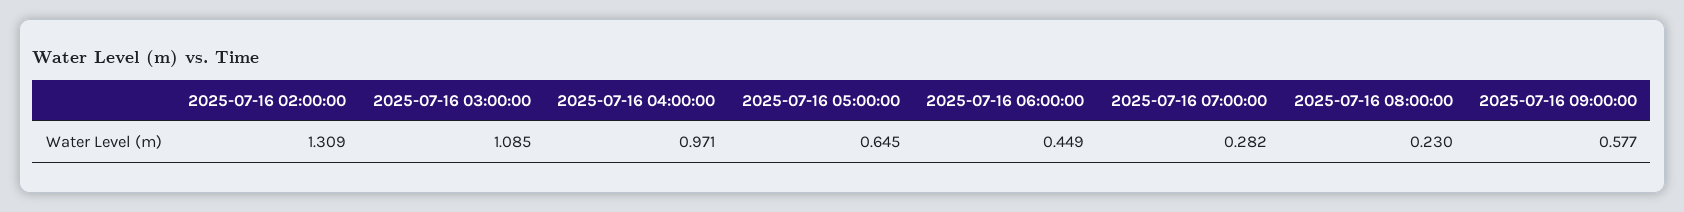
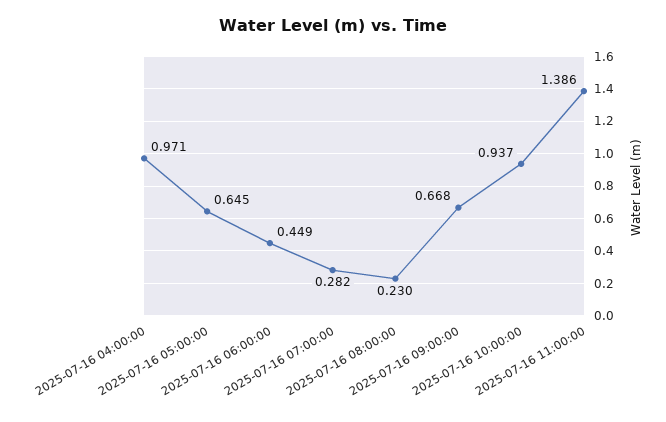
2025-07-16 02:00:00: 1.309 -> none
2025-07-16 03:00:00: 1.085 -> none
2025-07-16 09:00:00: 0.577 -> 0.668
2025-07-16 10:00:00: none -> 0.937
2025-07-16 11:00:00: none -> 1.386

